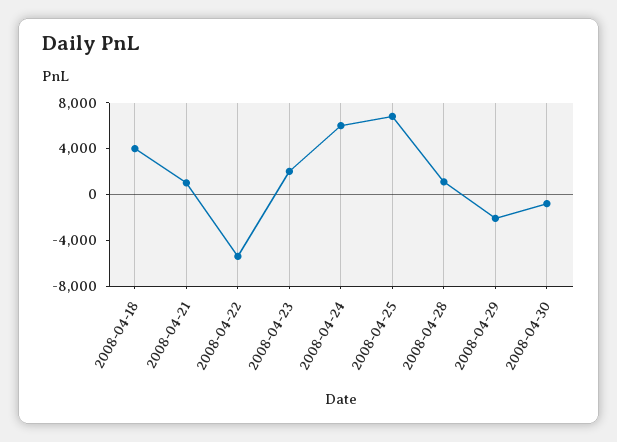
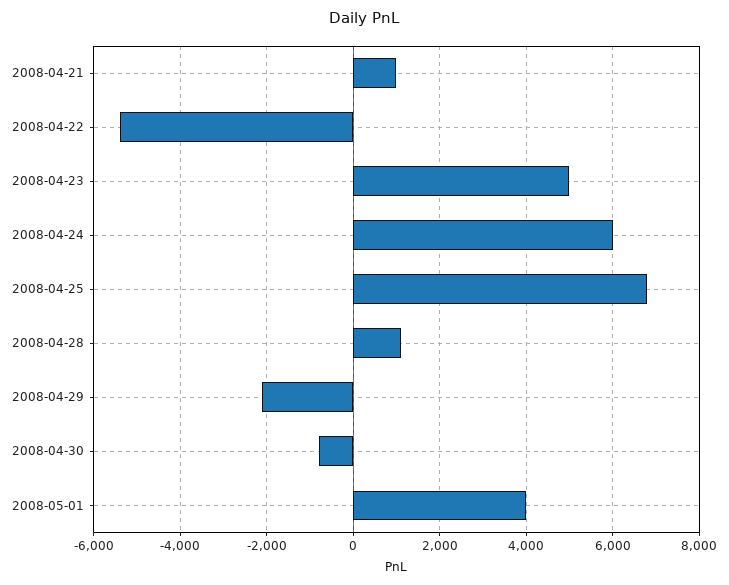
2008-04-18: 4000 -> none
2008-04-23: 2000 -> 5000
2008-05-01: none -> 4000

